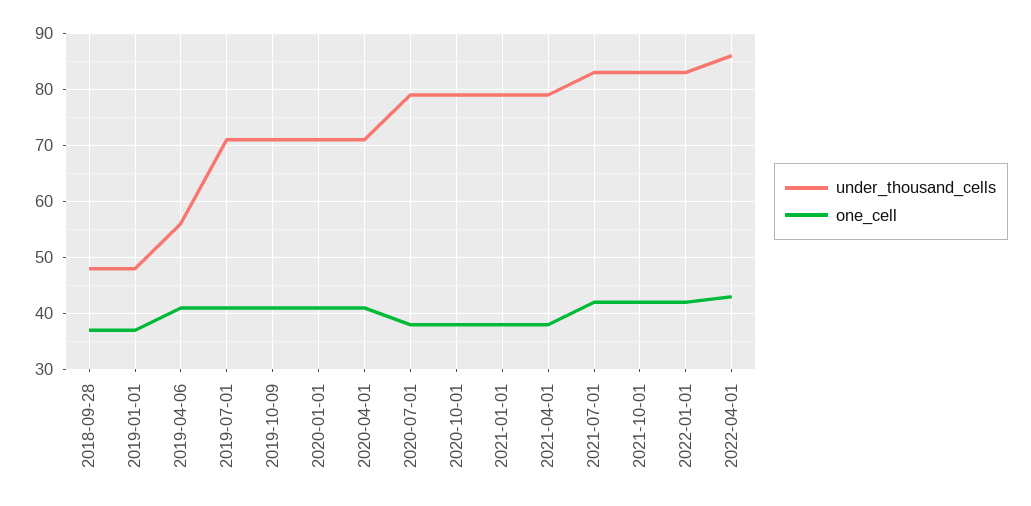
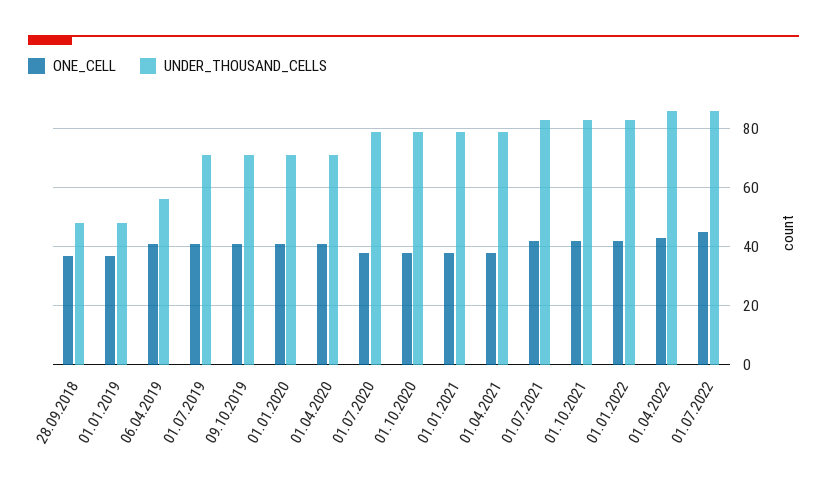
one_cell, 01.07.2022: none -> 45
under_thousand_cells, 01.07.2022: none -> 85

